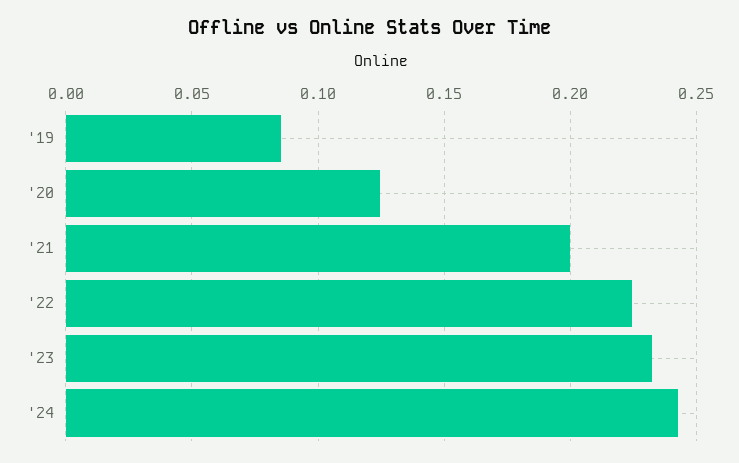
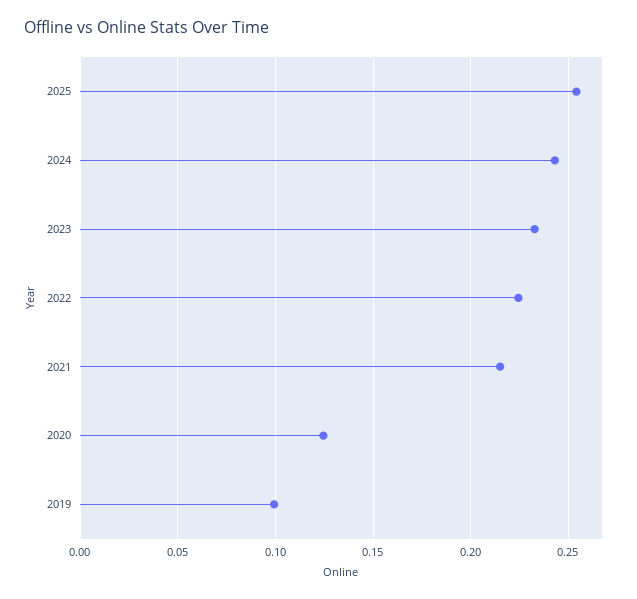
'19: 0.085 -> 0.1
'21: 0.2 -> 0.215
2025: none -> 0.255

